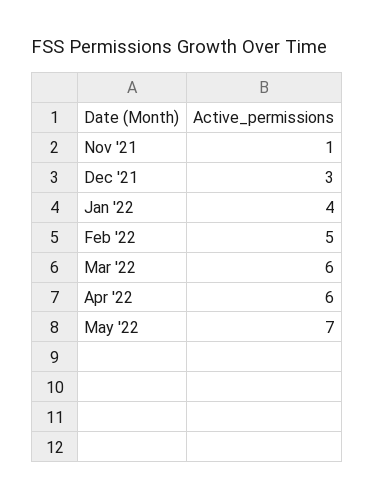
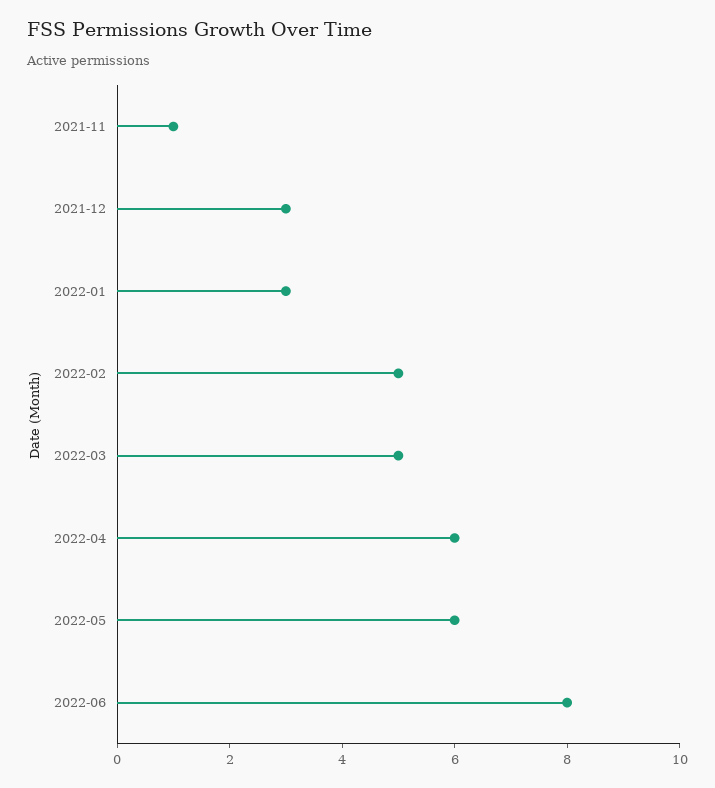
Jan '22: 4 -> 3
Mar '22: 6 -> 5
May '22: 7 -> 6
2022-06: none -> 8

